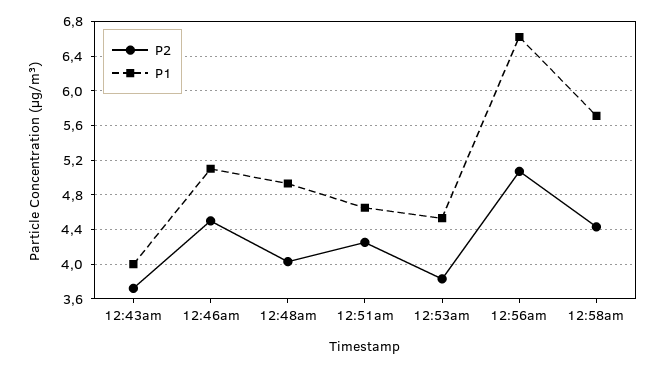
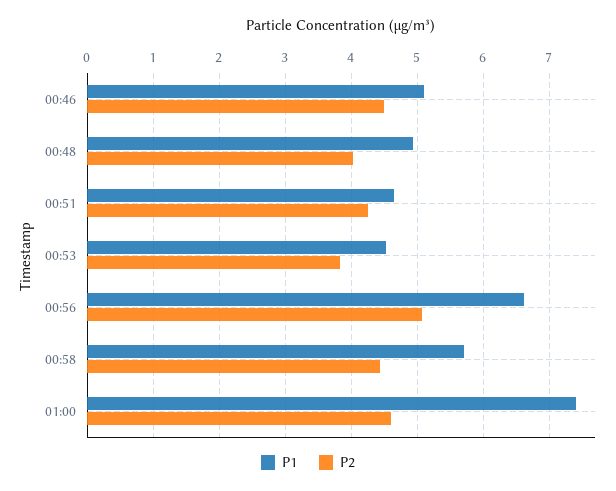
P2, 12:43am: 3.7 -> none
P1, 12:43am: 4 -> none
P1, 01:00: none -> 7.4
P2, 01:00: none -> 4.6

